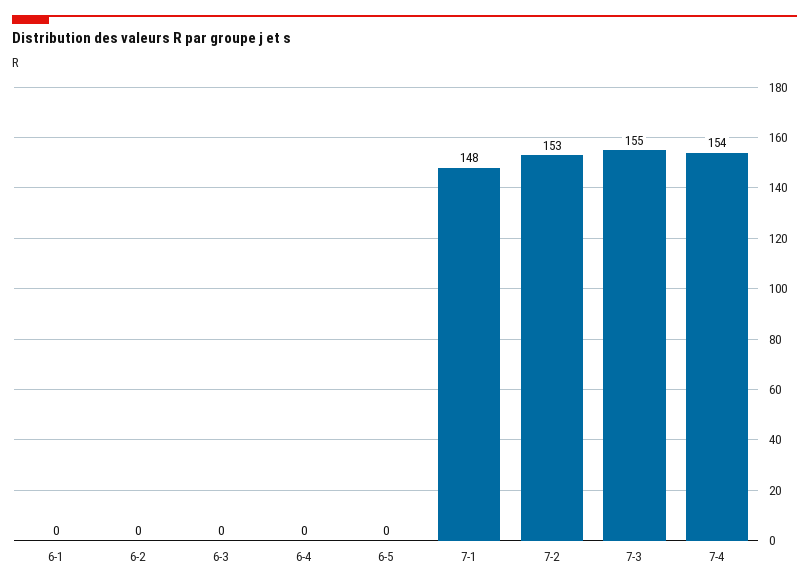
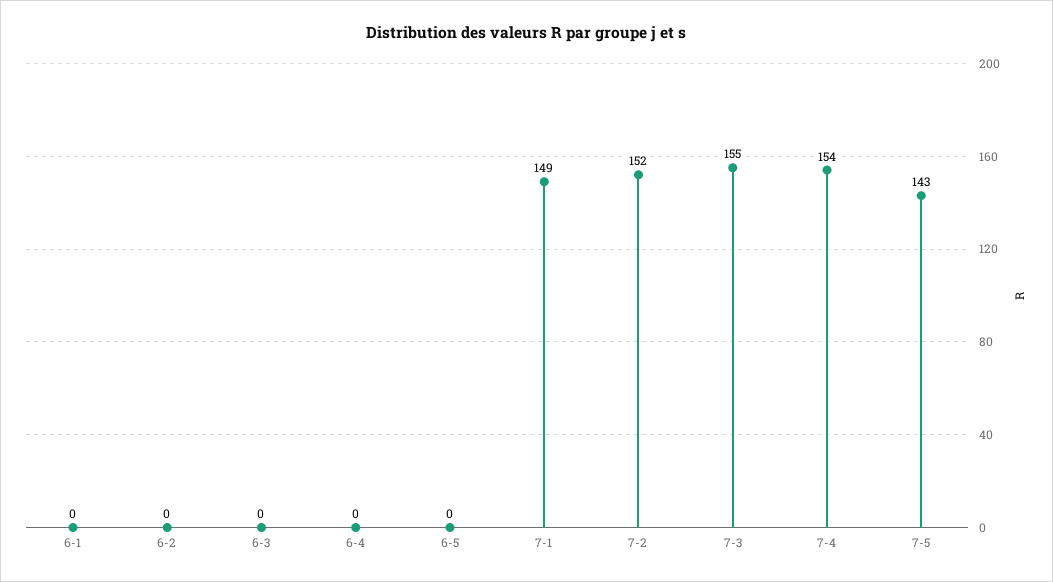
7-1: 148 -> 149
7-2: 153 -> 152
7-5: none -> 143

